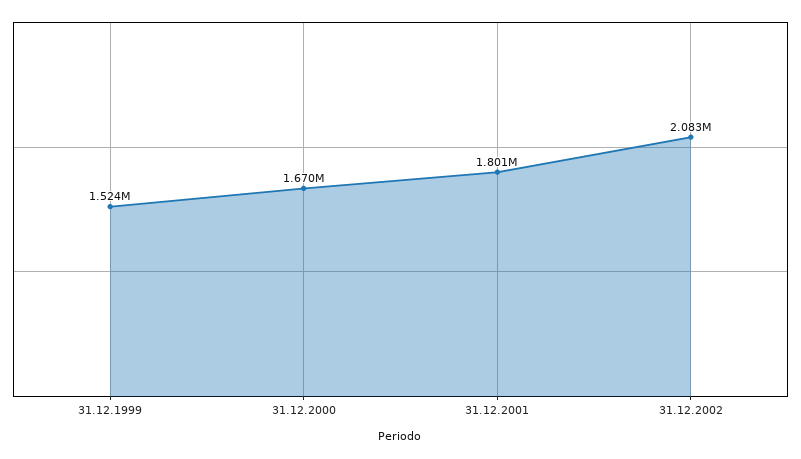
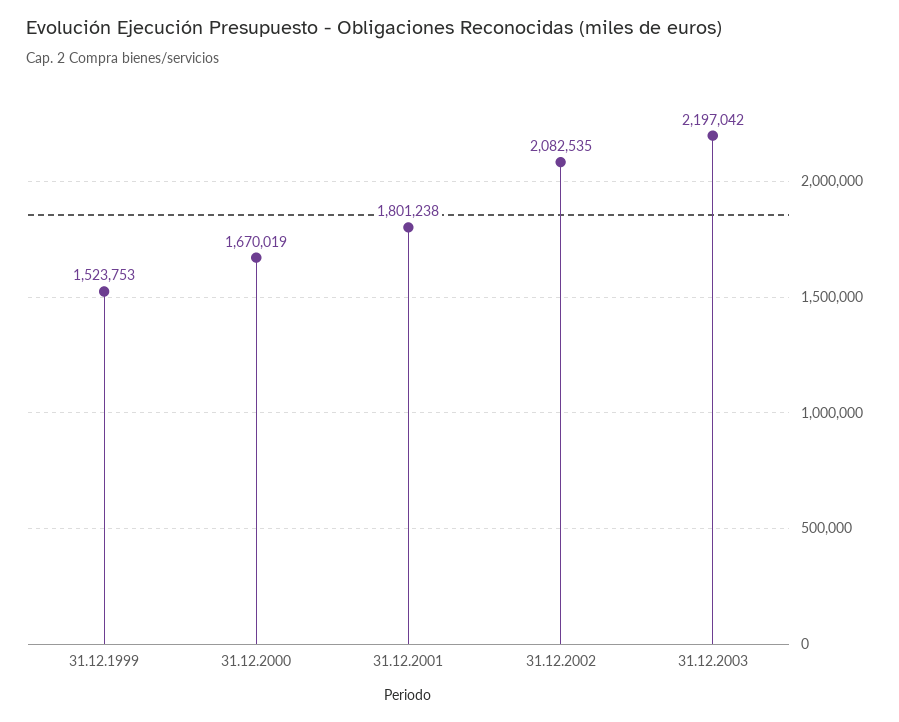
31.12.2003: none -> 2197042

